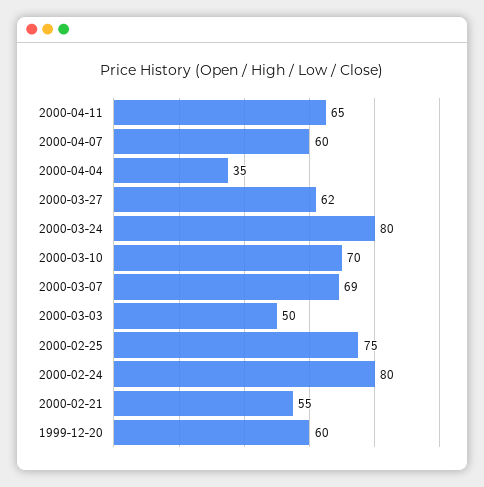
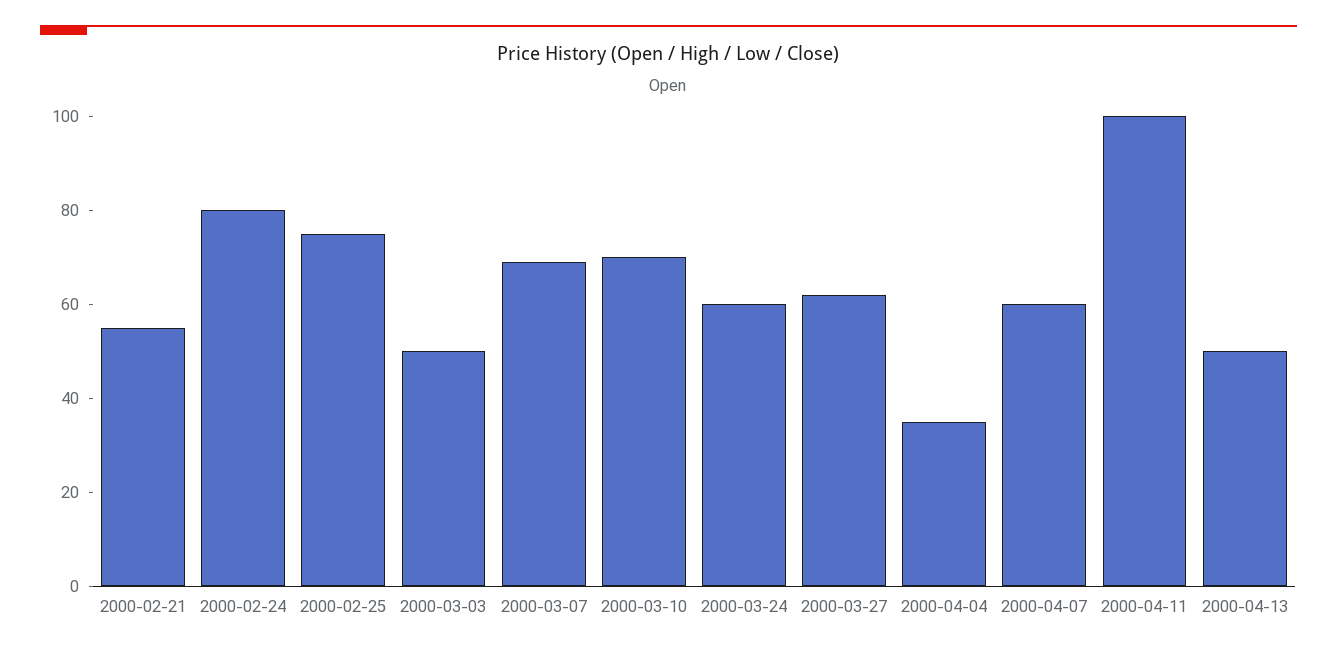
2000-04-11: 65 -> 100
2000-03-24: 80 -> 60
1999-12-20: 60 -> none
2000-04-13: none -> 50

